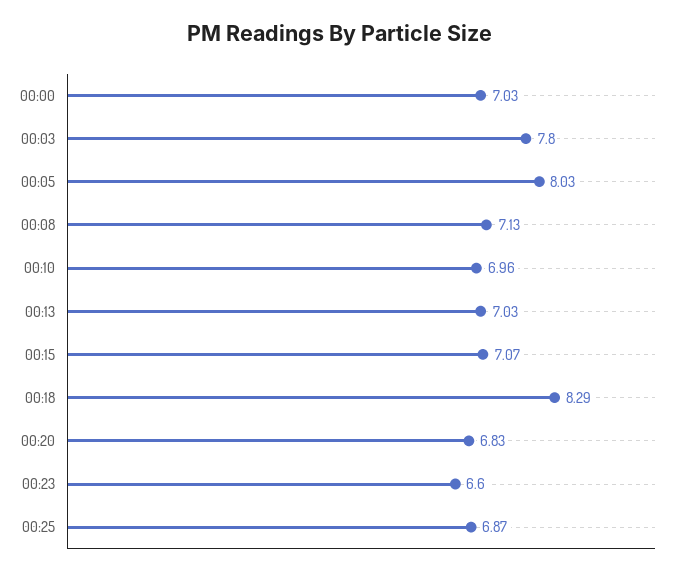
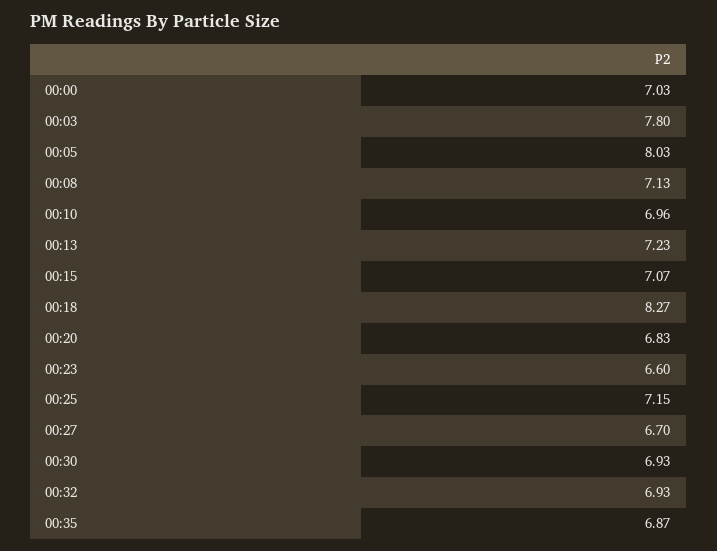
00:13: 7.03 -> 7.23
00:18: 8.29 -> 8.27
00:25: 6.87 -> 7.15
00:27: none -> 6.7
00:30: none -> 6.93
00:32: none -> 6.93
00:35: none -> 6.87

